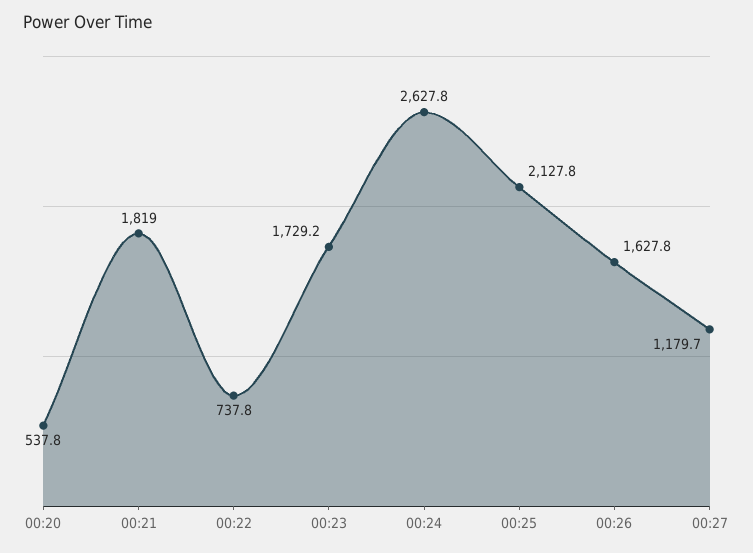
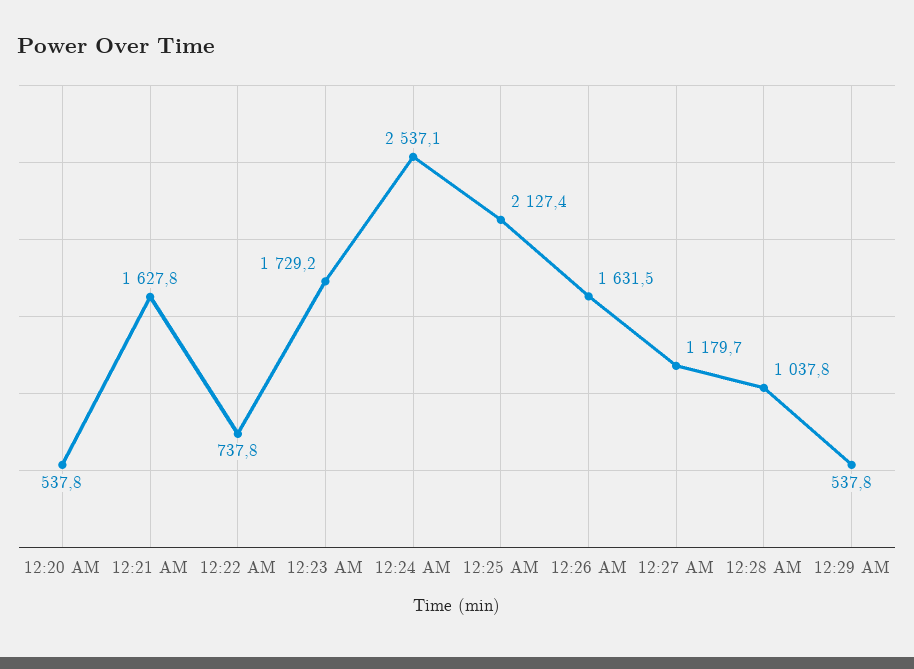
00:21: 1819 -> 1627.8
00:24: 2627.8 -> 2537.1
00:25: 2127.8 -> 2127.4
00:26: 1627.8 -> 1631.5
12:28 AM: none -> 1037.8
12:29 AM: none -> 537.8

